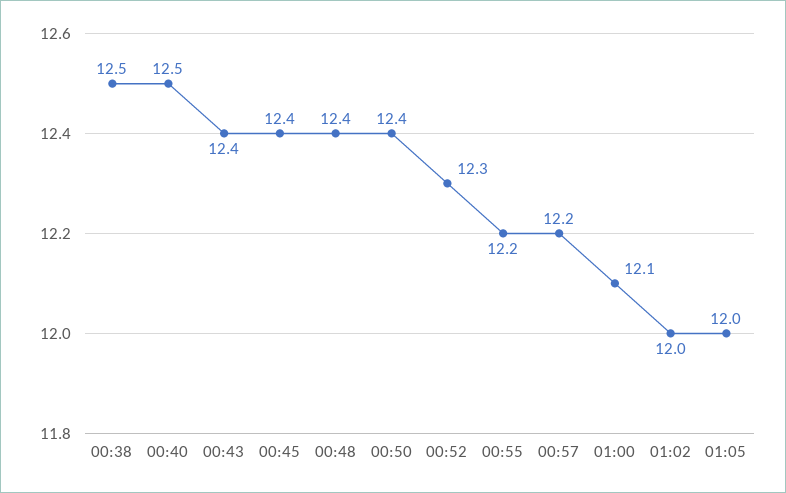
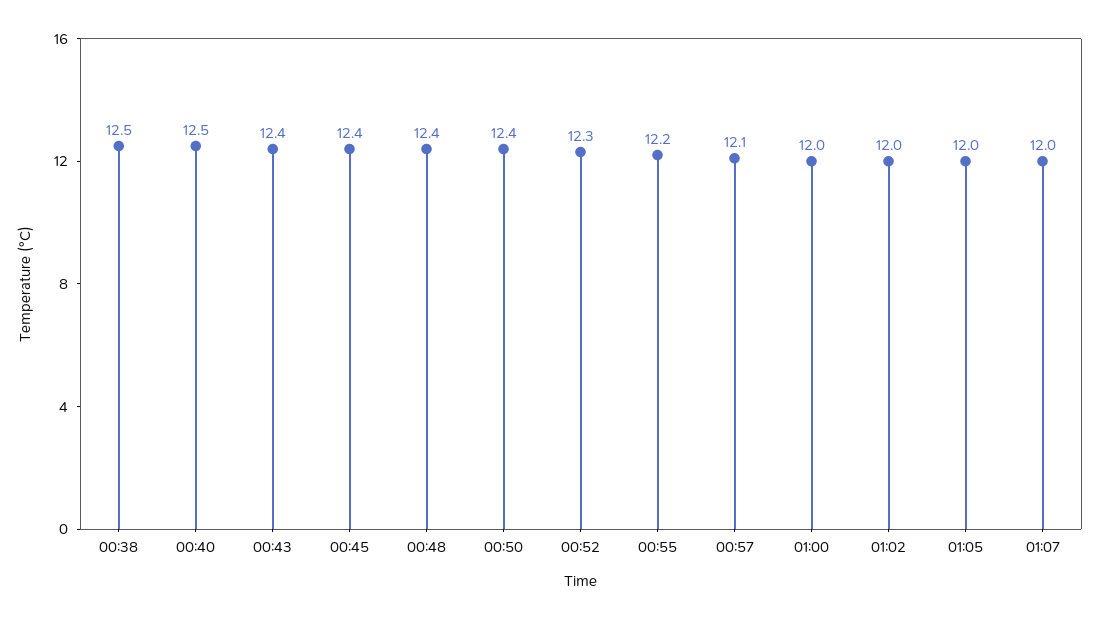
00:57: 12.2 -> 12.1
01:00: 12.1 -> 12
01:07: none -> 12

